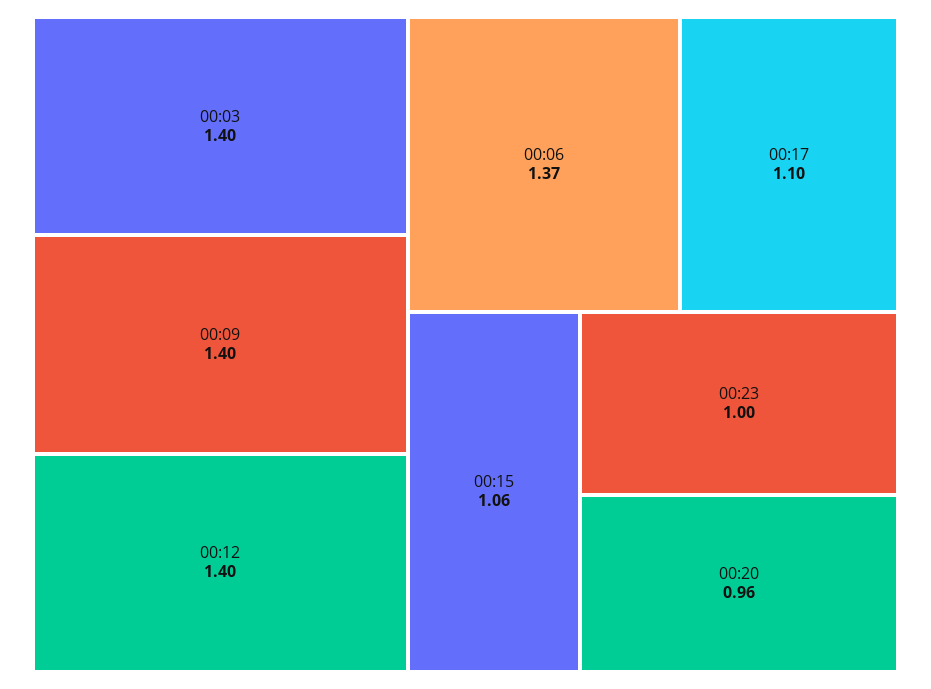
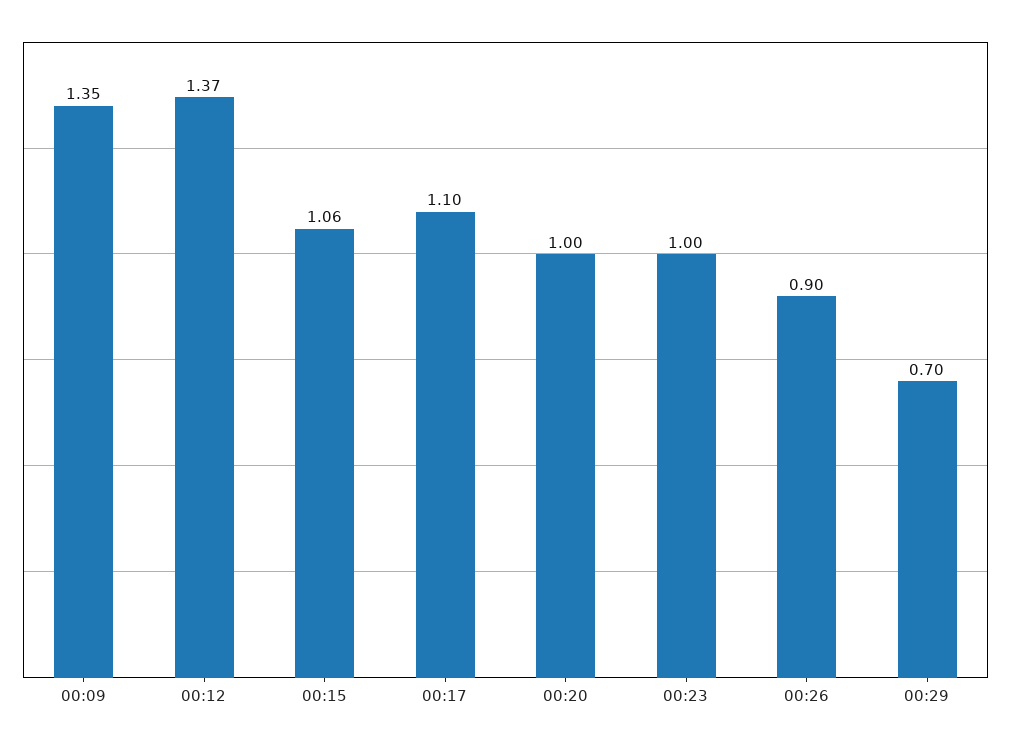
00:03: 1.4 -> none
00:09: 1.4 -> 1.35
00:12: 1.4 -> 1.37
00:06: 1.37 -> none
00:20: 0.96 -> 1
00:26: none -> 0.9
00:29: none -> 0.7

